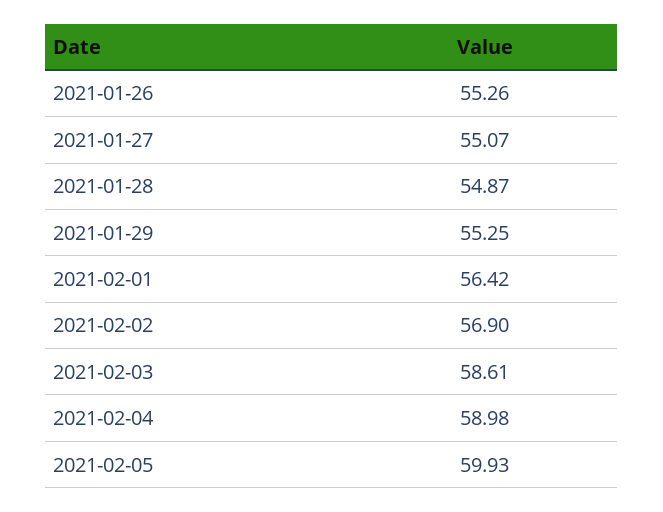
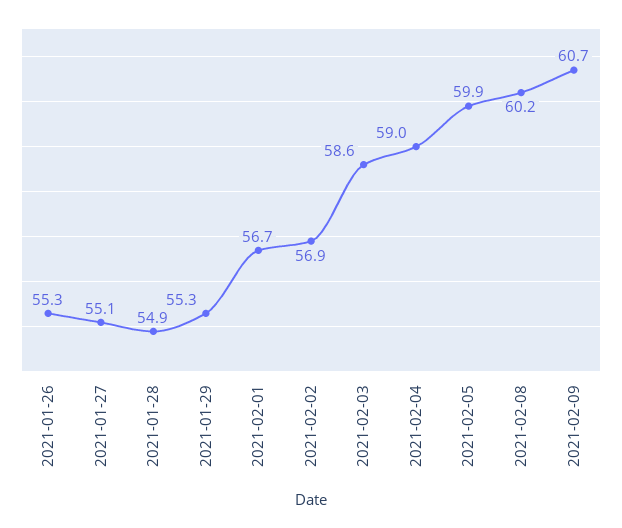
2021-02-01: 56.42 -> 56.7
2021-02-08: none -> 60.2
2021-02-09: none -> 60.7

